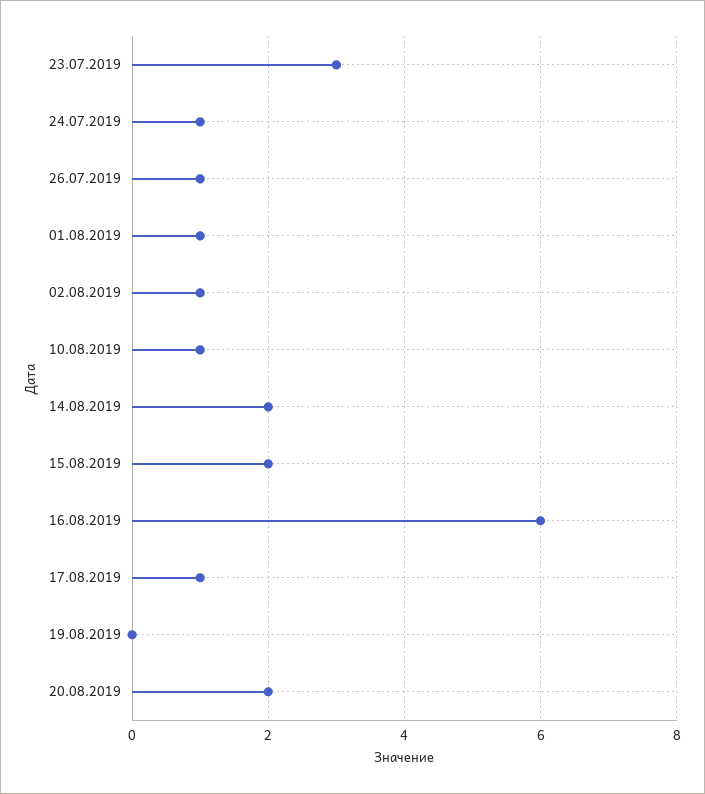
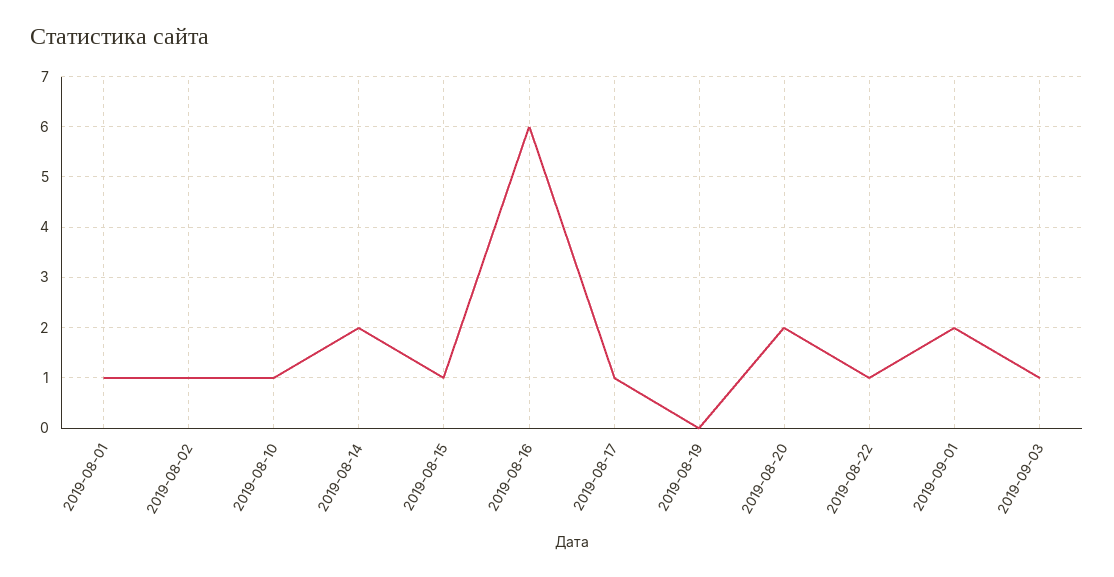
23.07.2019: 3 -> none
24.07.2019: 1 -> none
26.07.2019: 1 -> none
15.08.2019: 2 -> 1
2019-08-22: none -> 1
2019-09-01: none -> 2
2019-09-03: none -> 1

